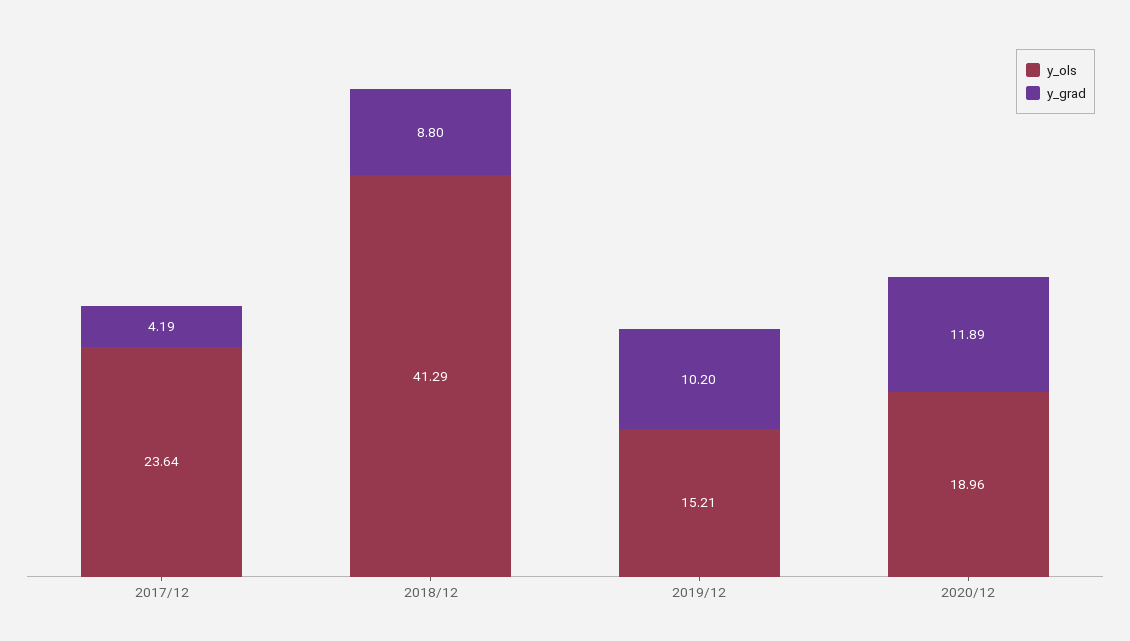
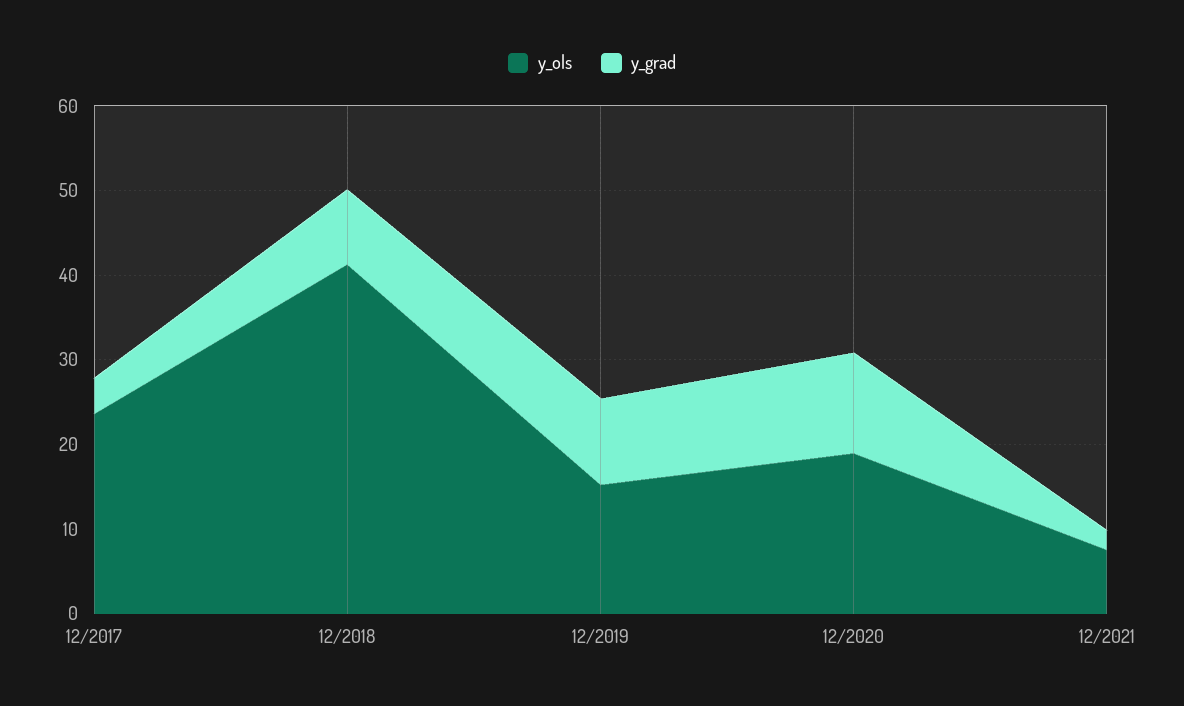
y_ols, 12/2021: none -> 8
y_grad, 12/2021: none -> 2

